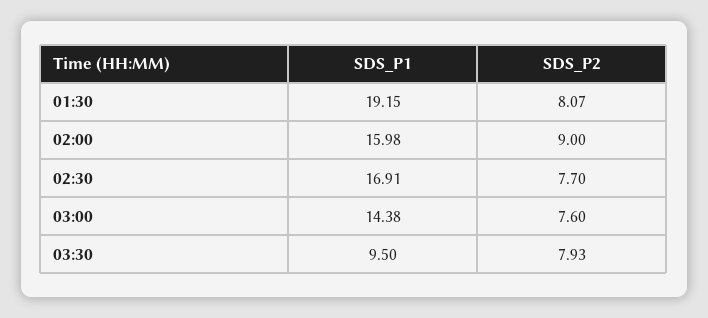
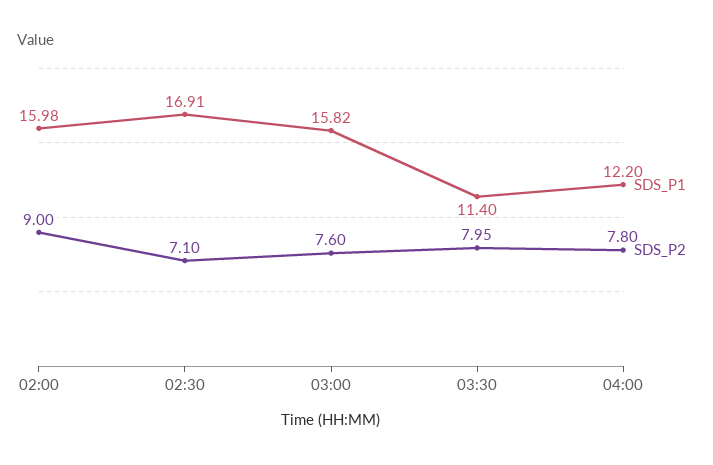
SDS_P1, 01:30: 19.15 -> none
SDS_P2, 01:30: 8.07 -> none
SDS_P2, 02:30: 7.7 -> 7.1
SDS_P1, 03:00: 14.38 -> 15.82
SDS_P1, 03:30: 9.5 -> 11.4
SDS_P2, 03:30: 7.93 -> 7.95
SDS_P1, 04:00: none -> 12.2
SDS_P2, 04:00: none -> 7.8

